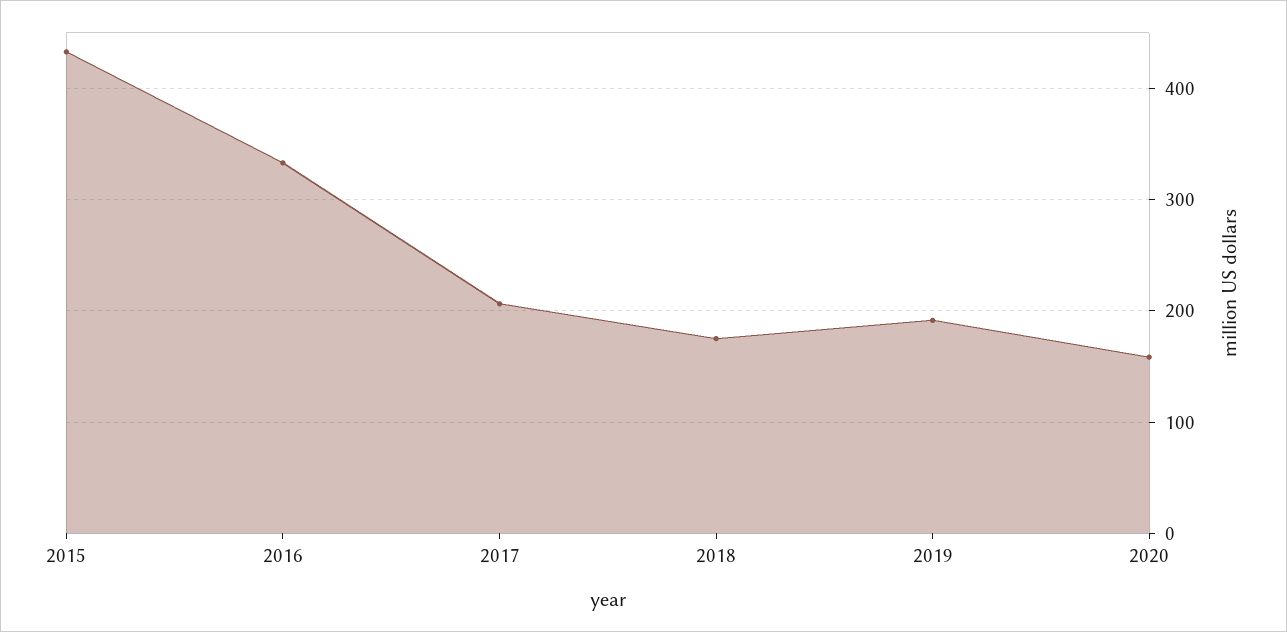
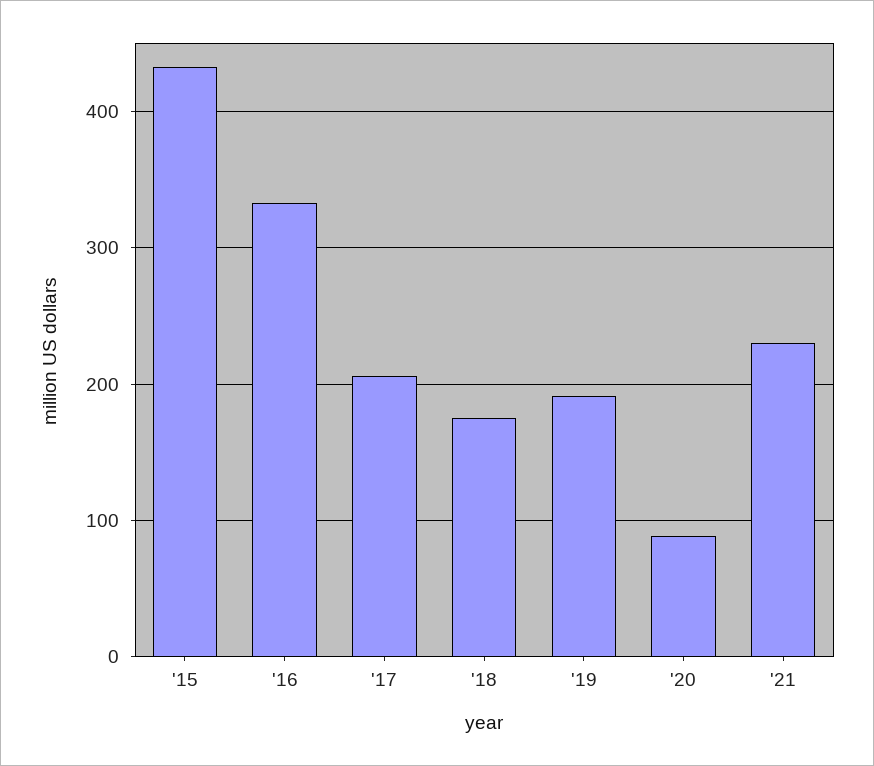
2020: 160 -> 90
'21: none -> 230

